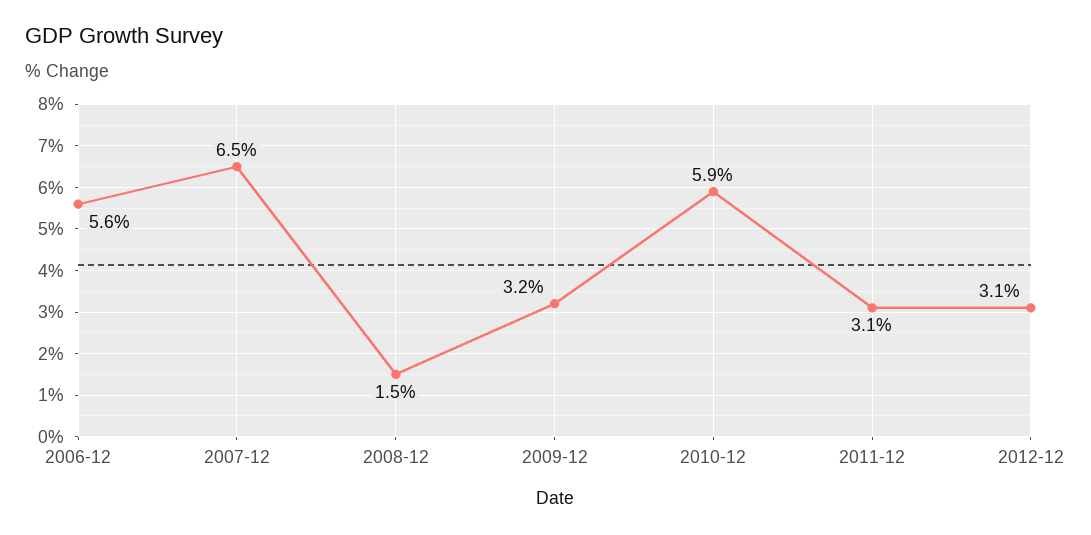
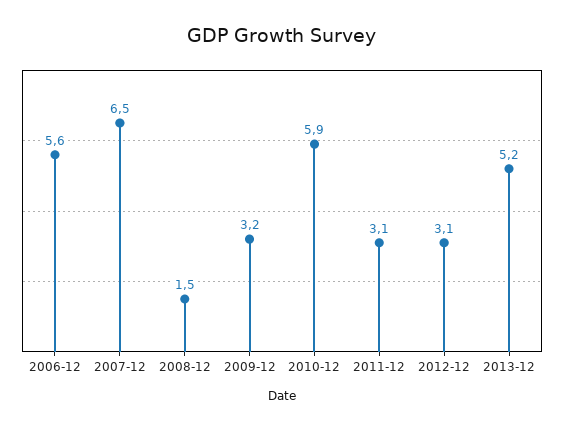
2013-12: none -> 5.2

